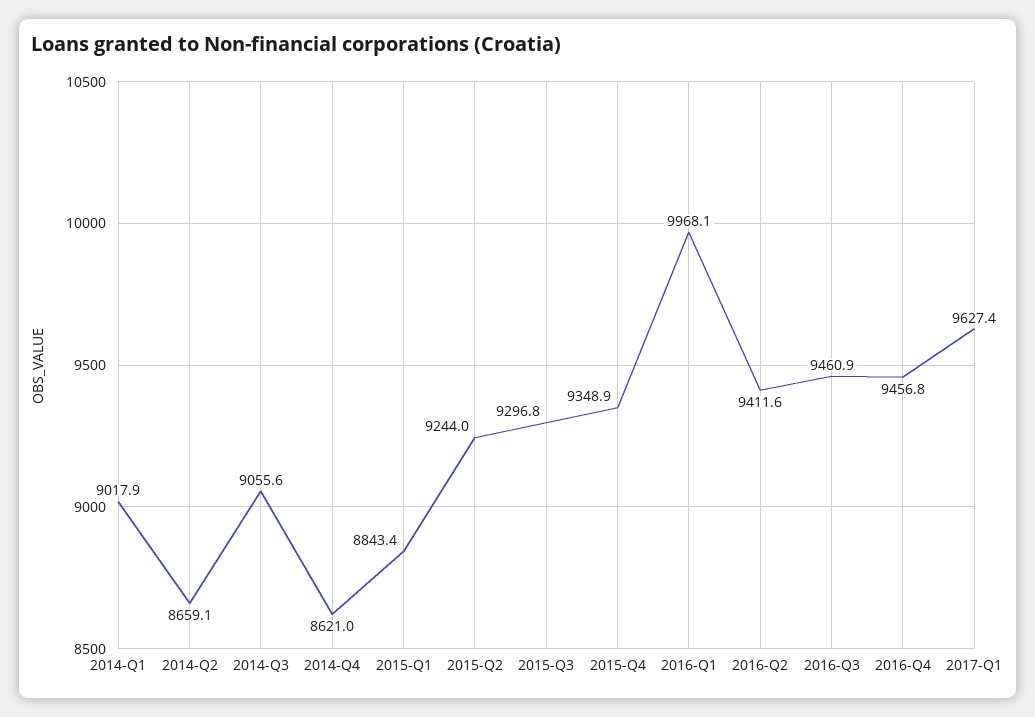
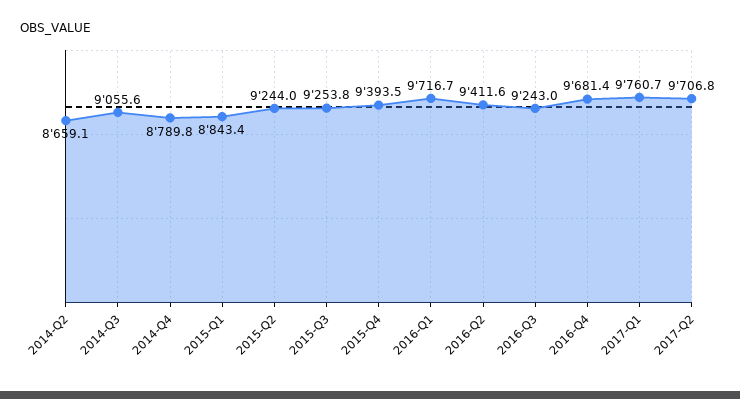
2014-Q1: 9017.9 -> none
2014-Q4: 8621 -> 8789.8
2015-Q3: 9296.8 -> 9253.8
2015-Q4: 9348.9 -> 9393.5
2016-Q1: 9968.1 -> 9716.7
2016-Q3: 9460.9 -> 9243
2016-Q4: 9456.8 -> 9681.4
2017-Q1: 9627.4 -> 9760.7
2017-Q2: none -> 9706.8

